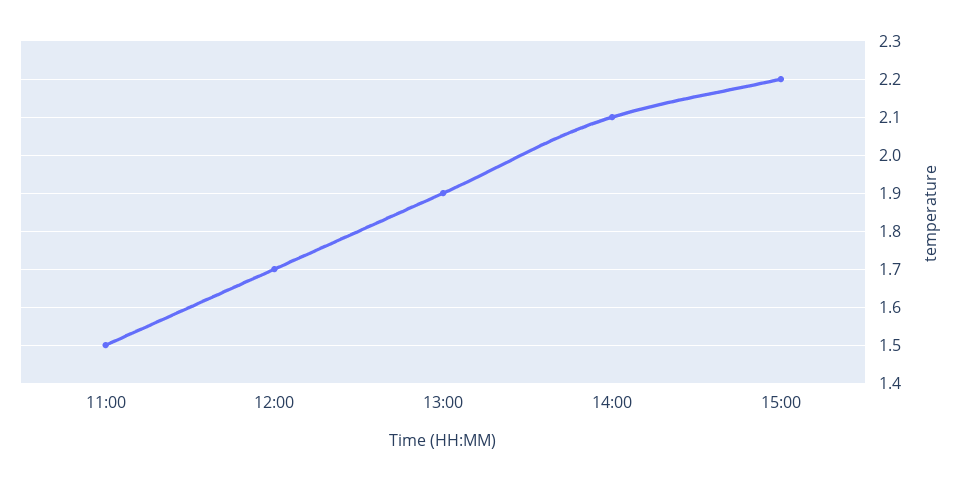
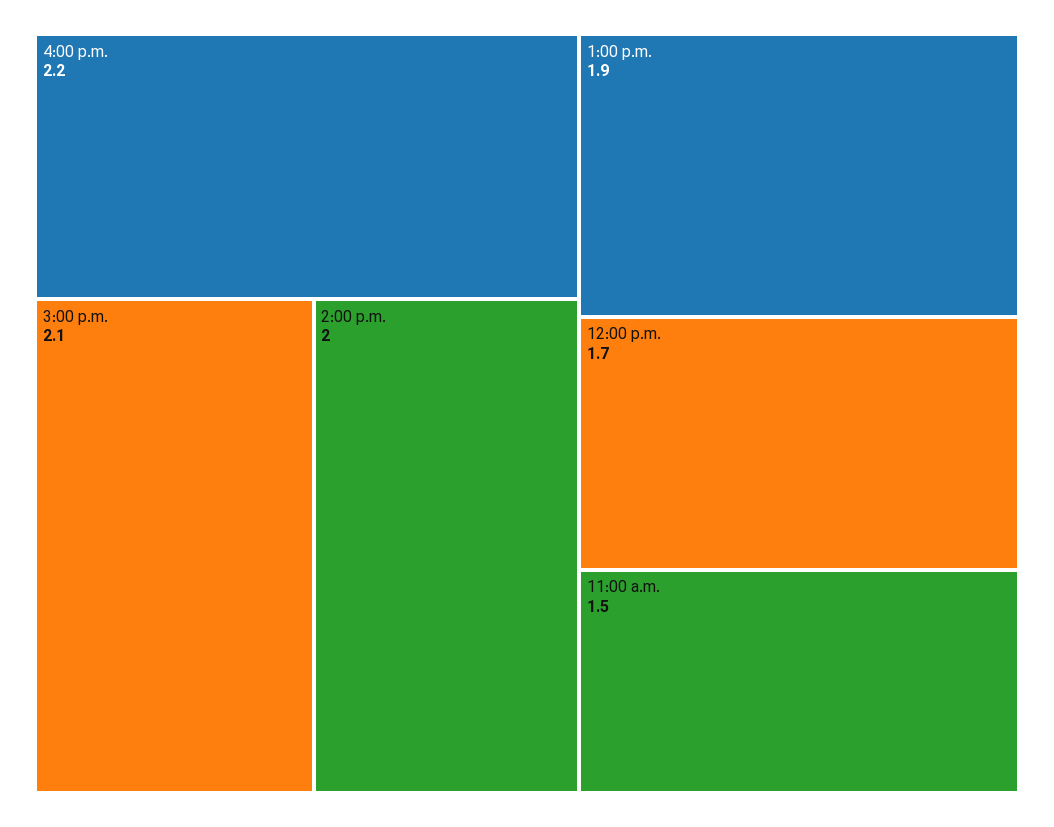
14:00: 2.1 -> 2
15:00: 2.2 -> 2.1
4:00 p.m.: none -> 2.2

